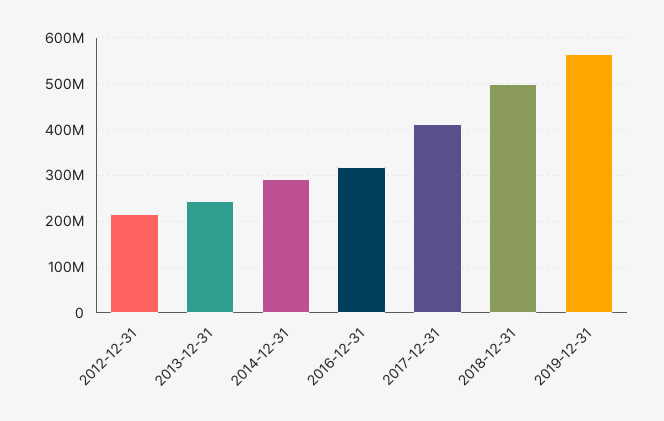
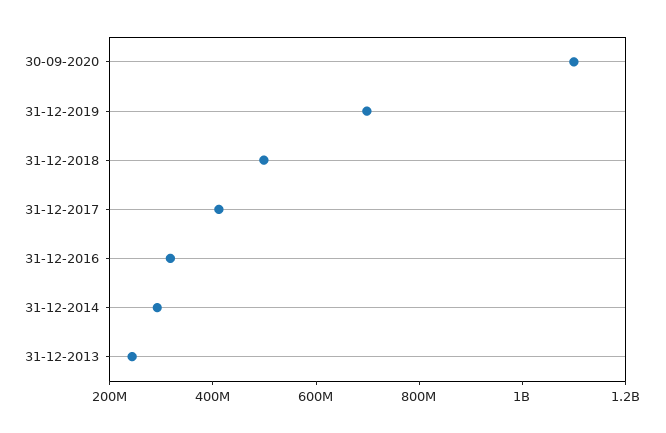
2012-12-31: 220000000 -> none
2019-12-31: 560000000 -> 700000000
30-09-2020: none -> 1100000000

